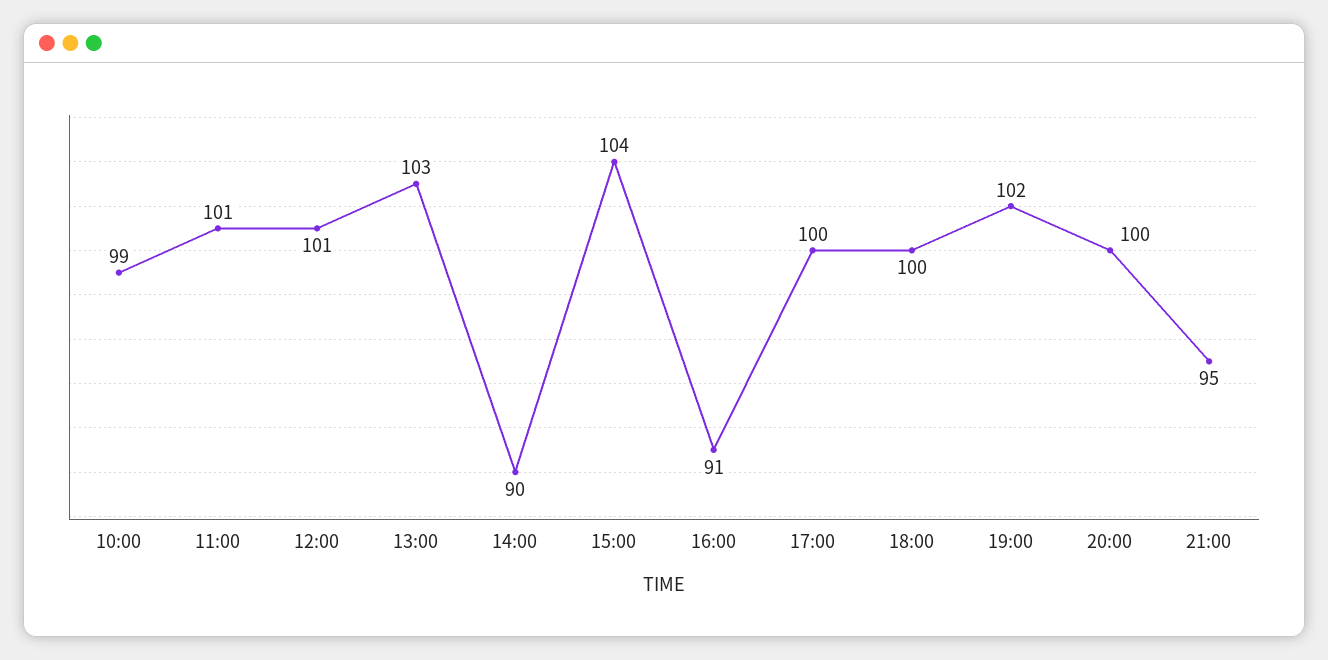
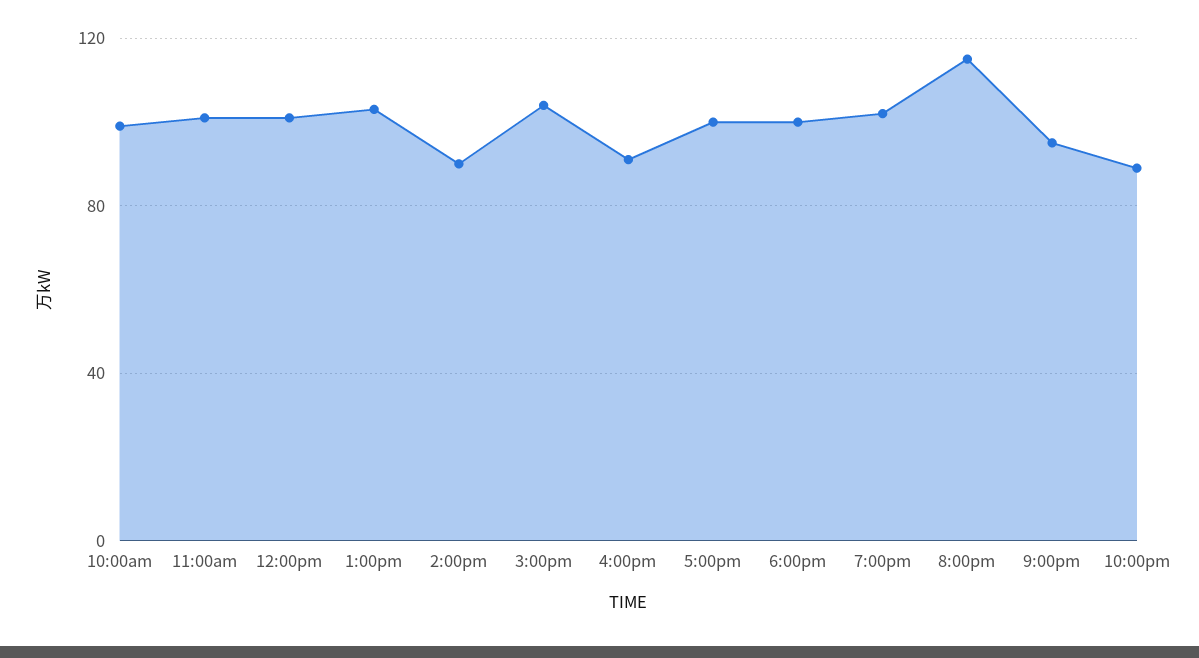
20:00: 100 -> 115
10:00pm: none -> 90

